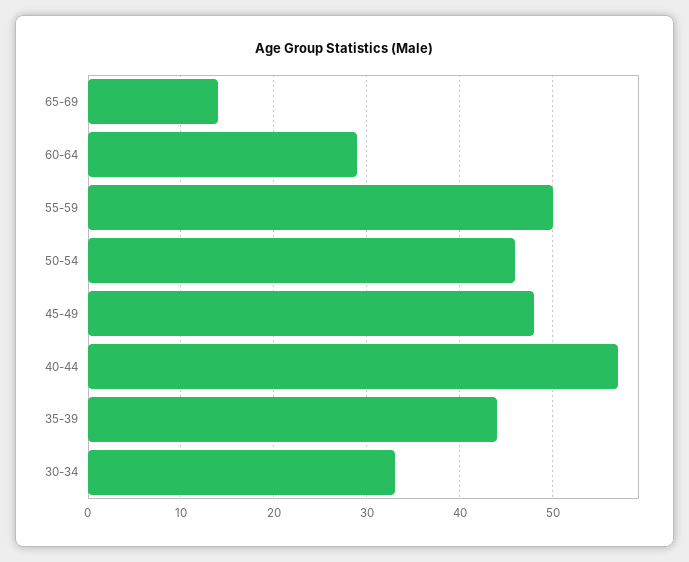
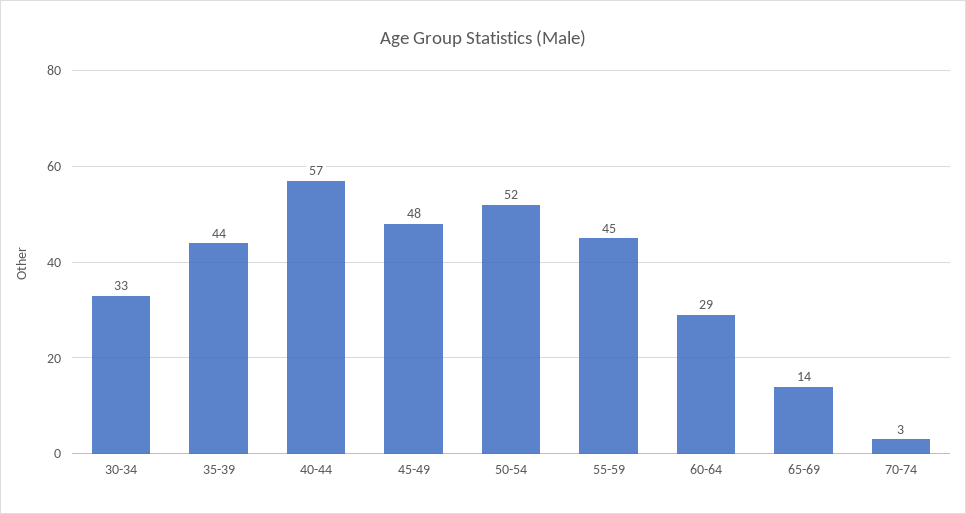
55-59: 50 -> 45
50-54: 46 -> 52
70-74: none -> 3

